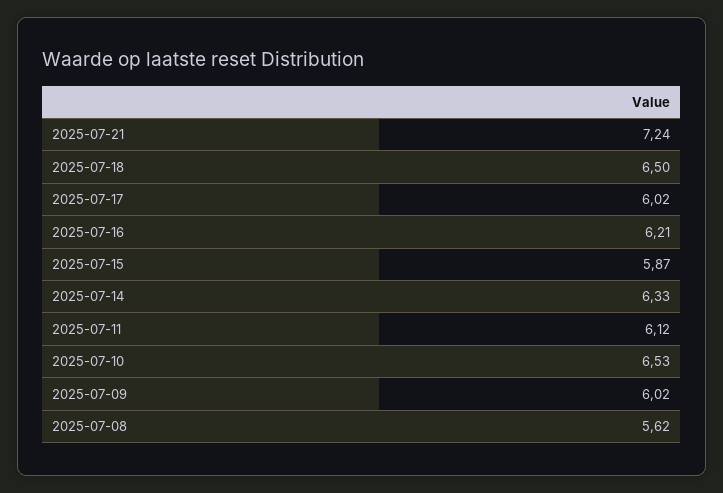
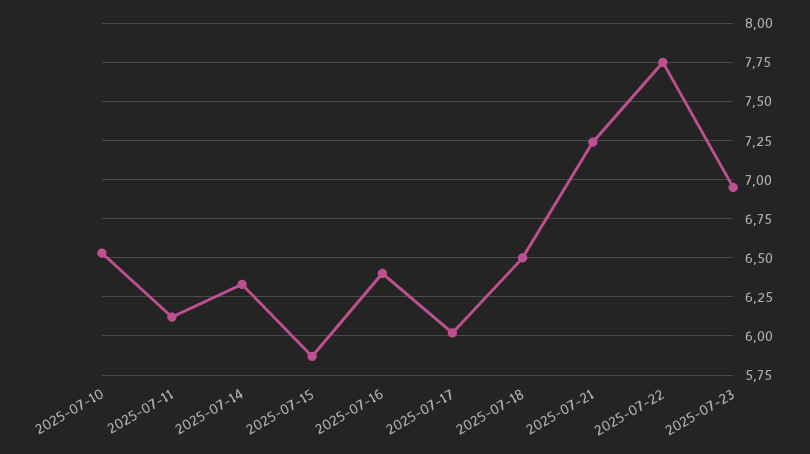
2025-07-16: 6.21 -> 6.4
2025-07-09: 6.02 -> none
2025-07-08: 5.62 -> none
2025-07-22: none -> 7.75
2025-07-23: none -> 6.95

